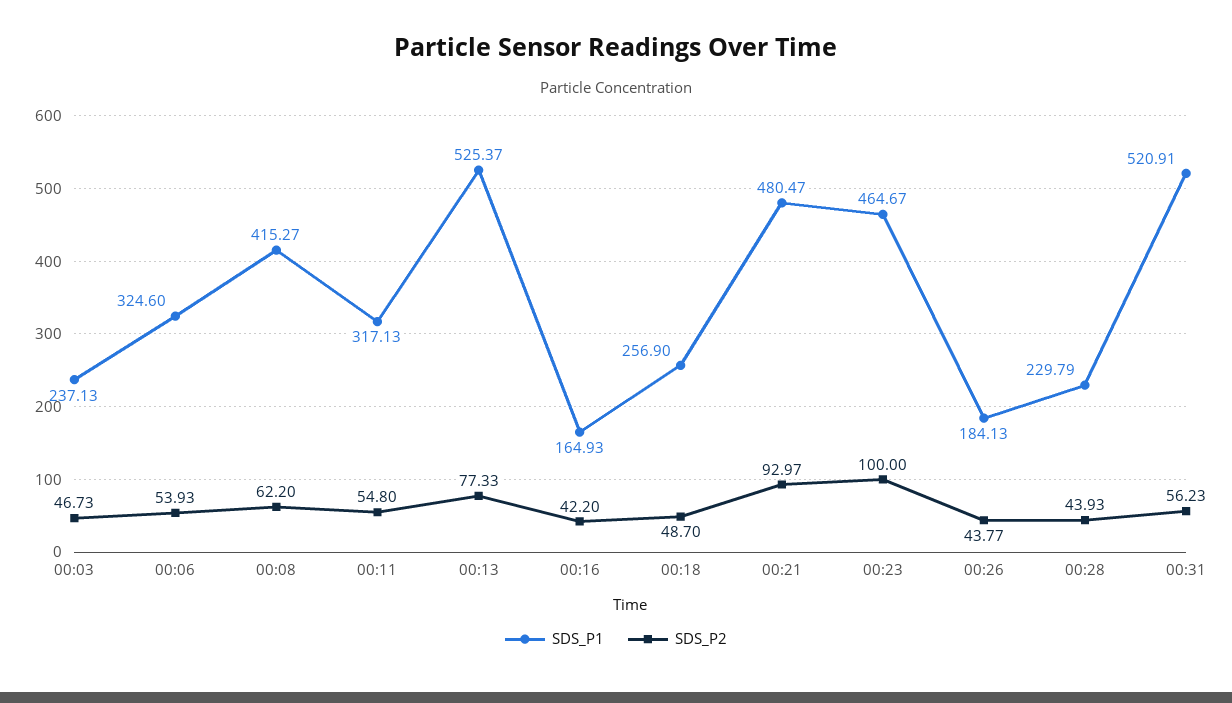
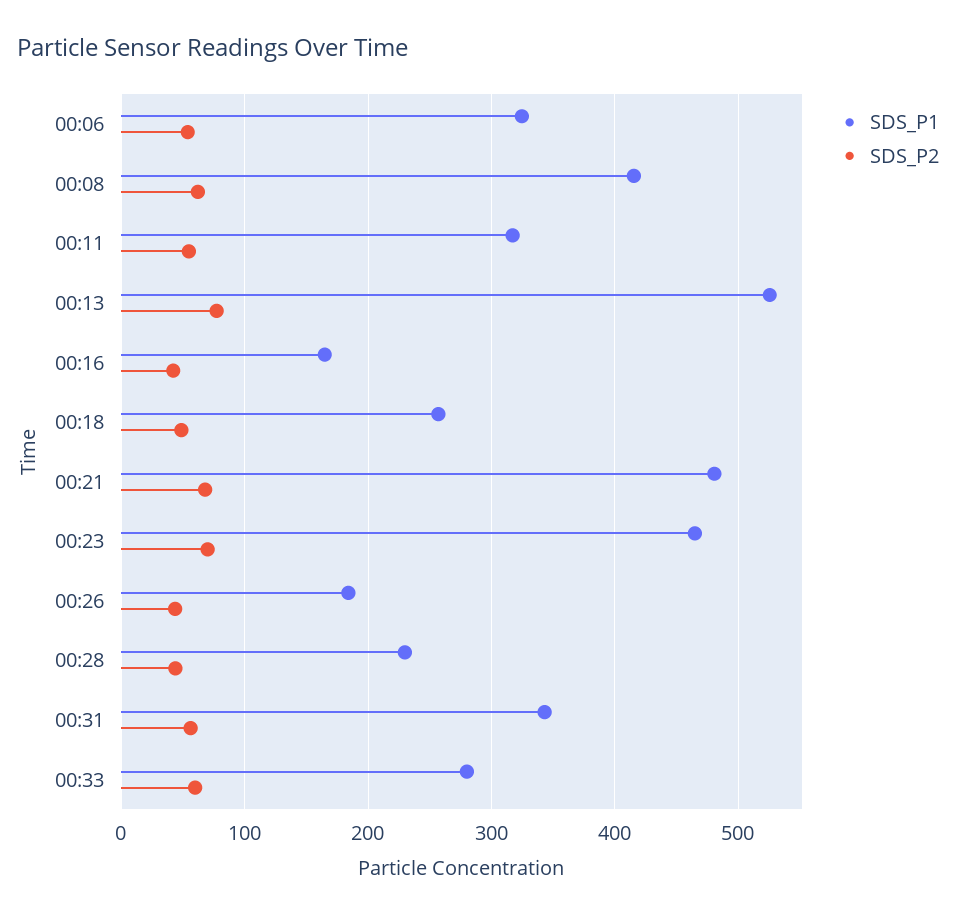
SDS_P1, 00:03: 237.13 -> none
SDS_P2, 00:03: 46.73 -> none
SDS_P2, 00:21: 92.97 -> 70
SDS_P2, 00:23: 100 -> 70
SDS_P1, 00:31: 520.91 -> 340
SDS_P1, 00:33: none -> 280
SDS_P2, 00:33: none -> 60

